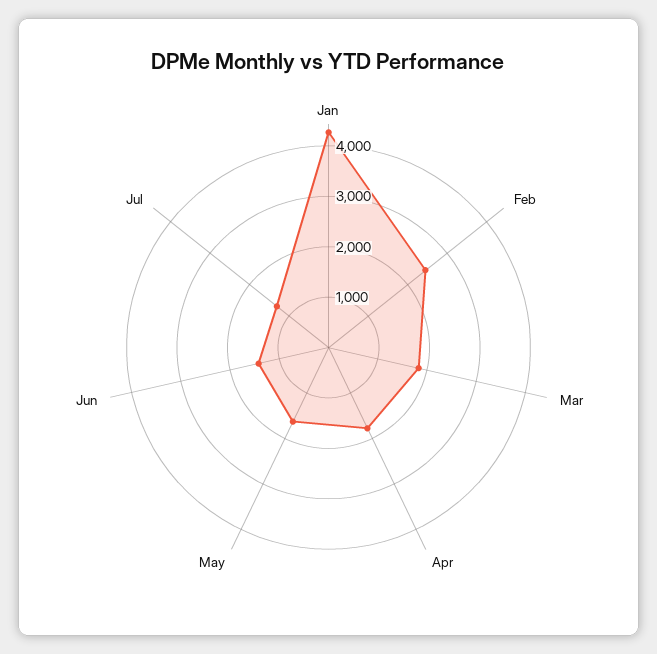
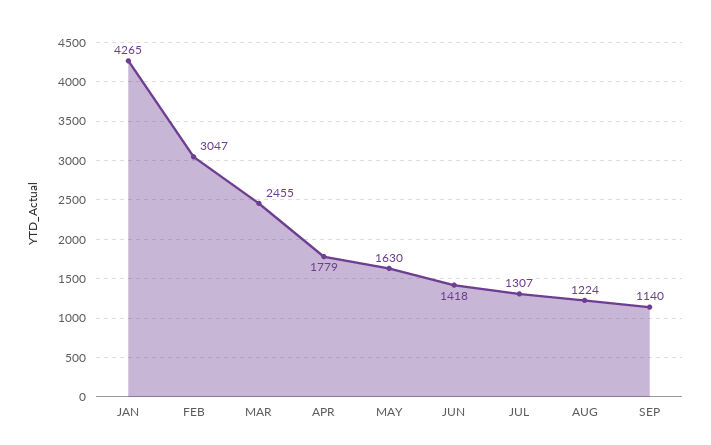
Feb: 2400 -> 3047
Mar: 1800 -> 2455
AUG: none -> 1224
SEP: none -> 1140

